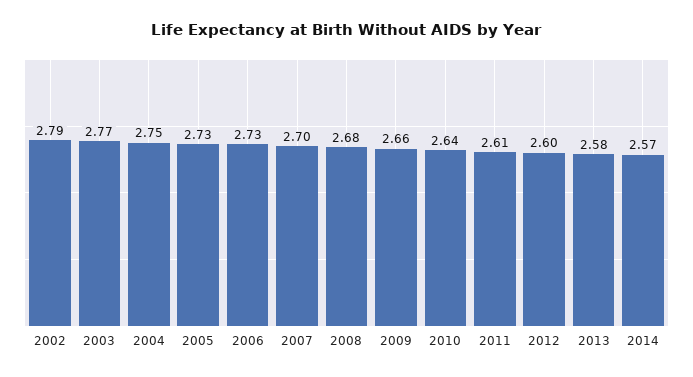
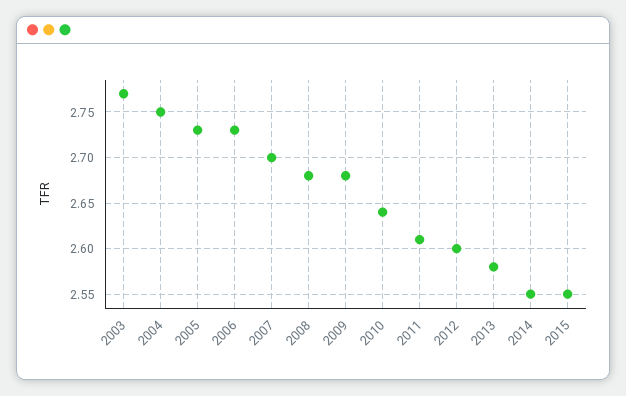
2002: 2.79 -> none
2009: 2.66 -> 2.68
2014: 2.57 -> 2.55
2015: none -> 2.55

